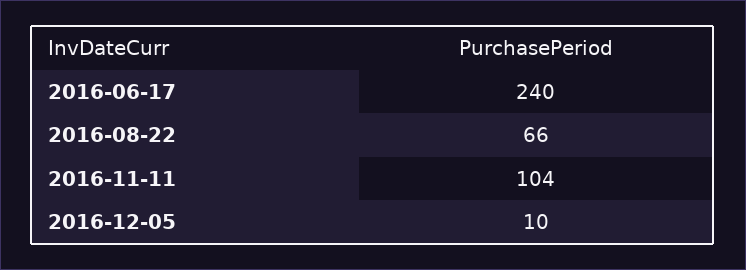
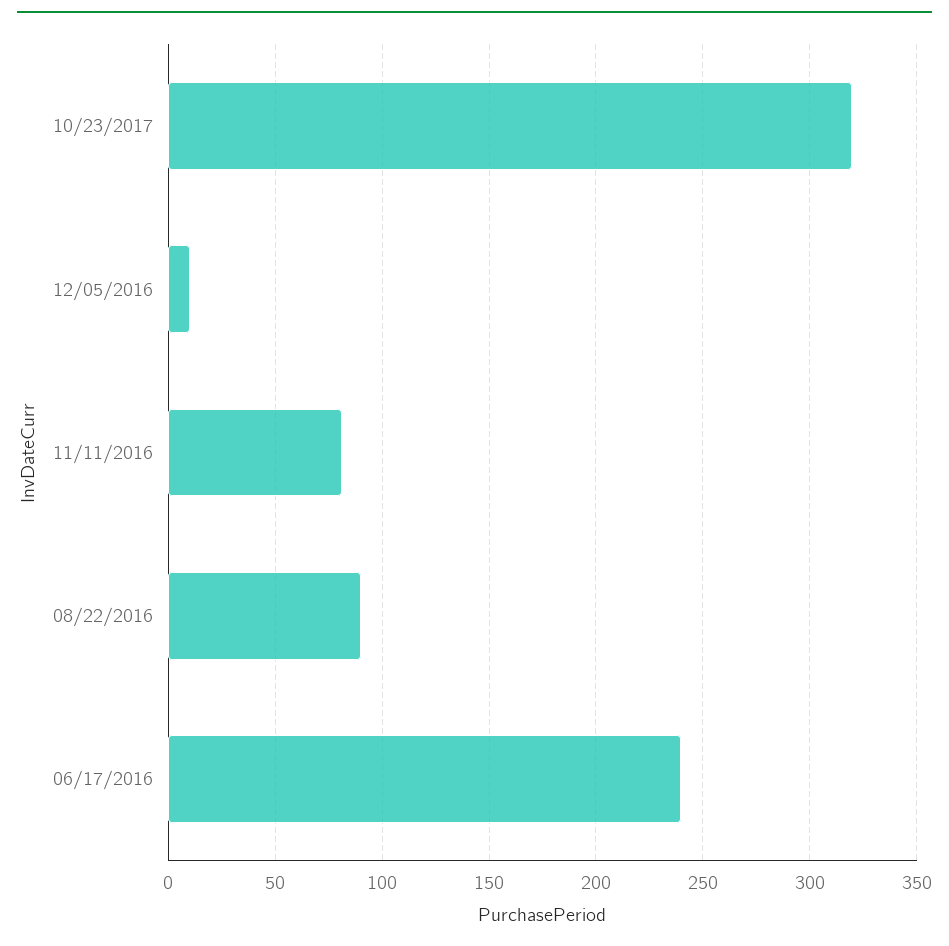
2016-08-22: 66 -> 90
2016-11-11: 104 -> 80
10/23/2017: none -> 320

